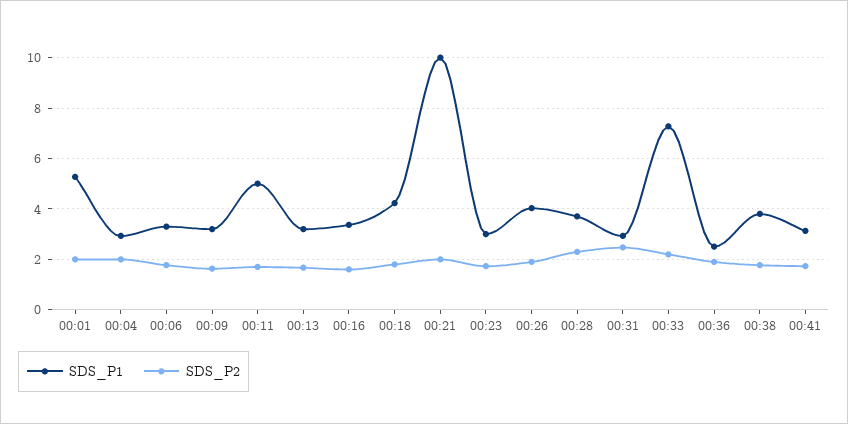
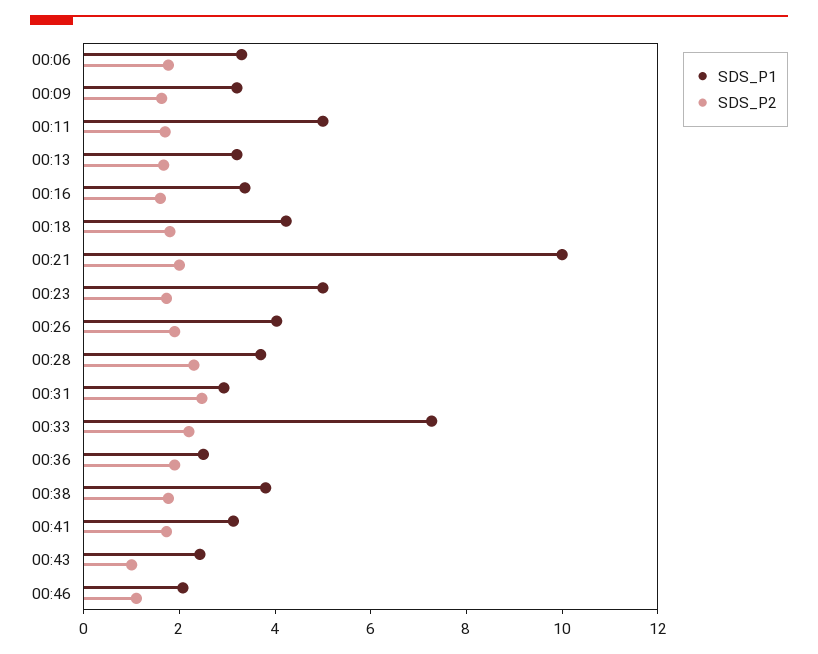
SDS_P1, 00:01: 5.25 -> none
SDS_P2, 00:01: 2 -> none
SDS_P1, 00:04: 3 -> none
SDS_P2, 00:04: 2 -> none
SDS_P1, 00:23: 3 -> 5
SDS_P1, 00:43: none -> 2.5
SDS_P2, 00:43: none -> 1
SDS_P1, 00:46: none -> 2
SDS_P2, 00:46: none -> 1

